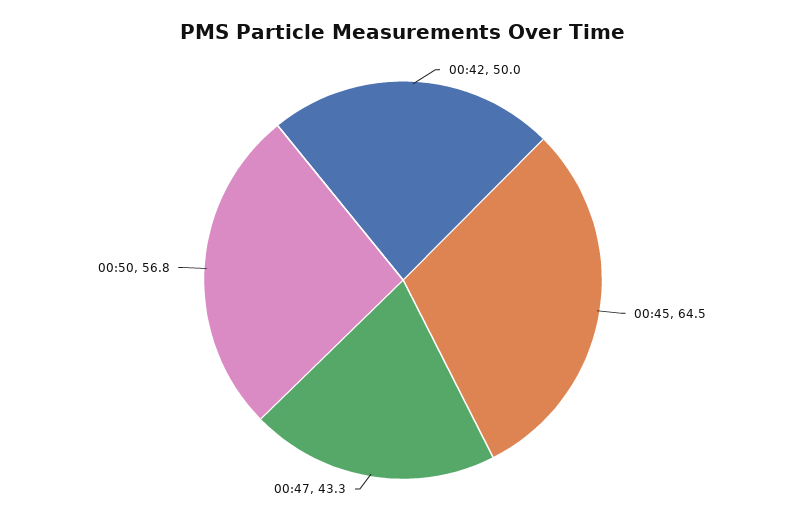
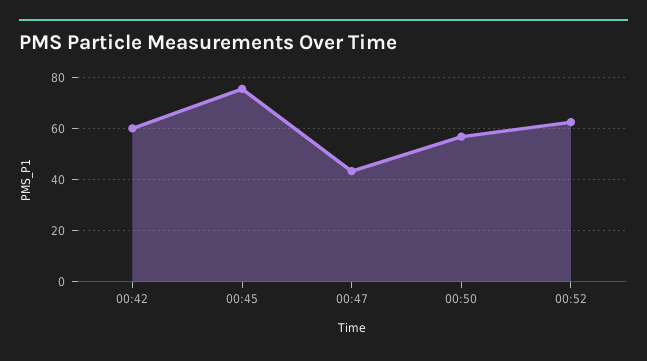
00:42: 50 -> 60
00:45: 64.5 -> 75
00:52: none -> 62.5

